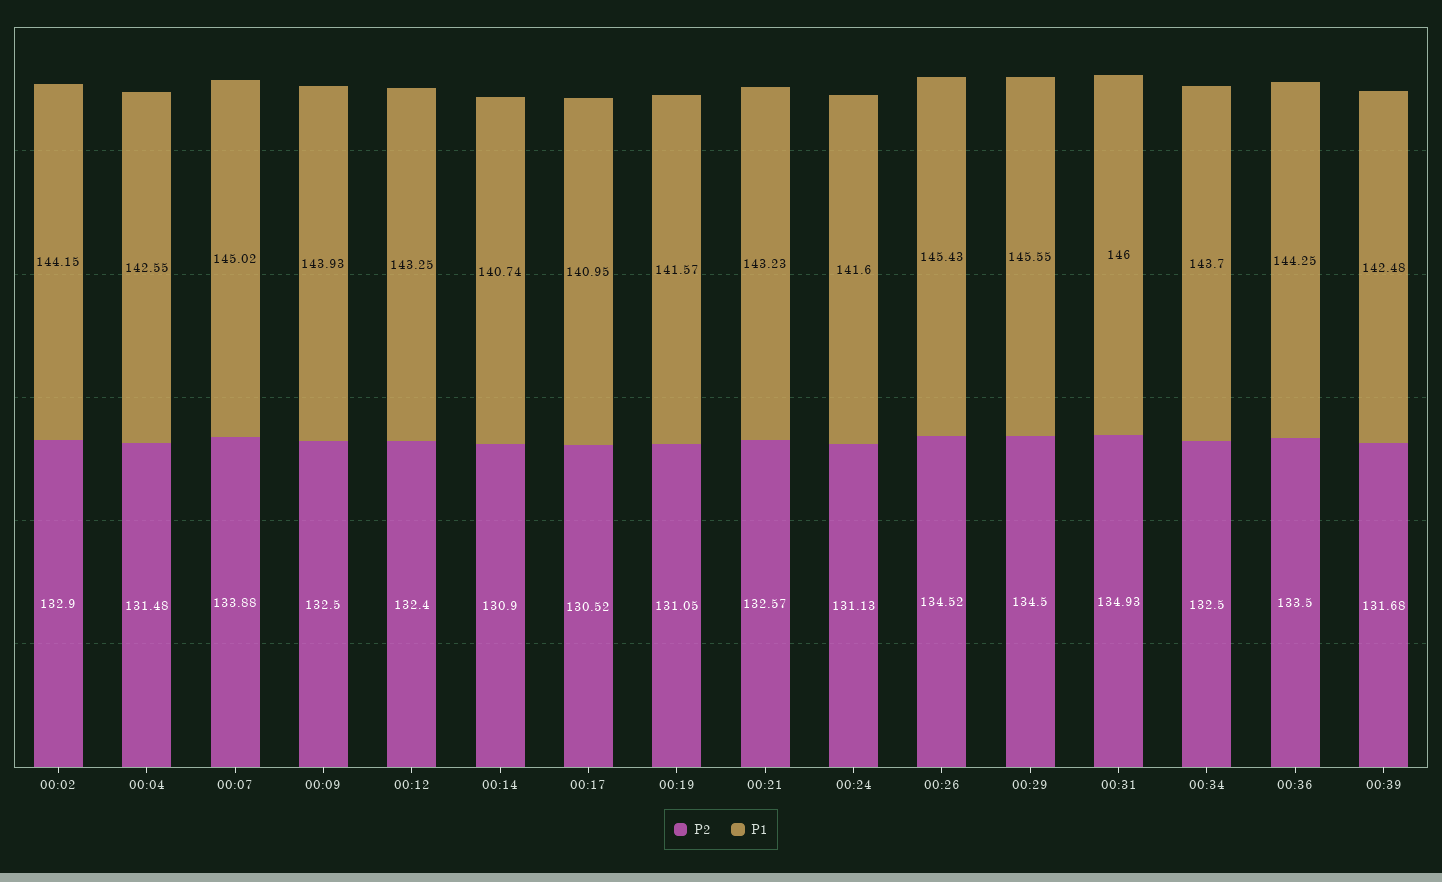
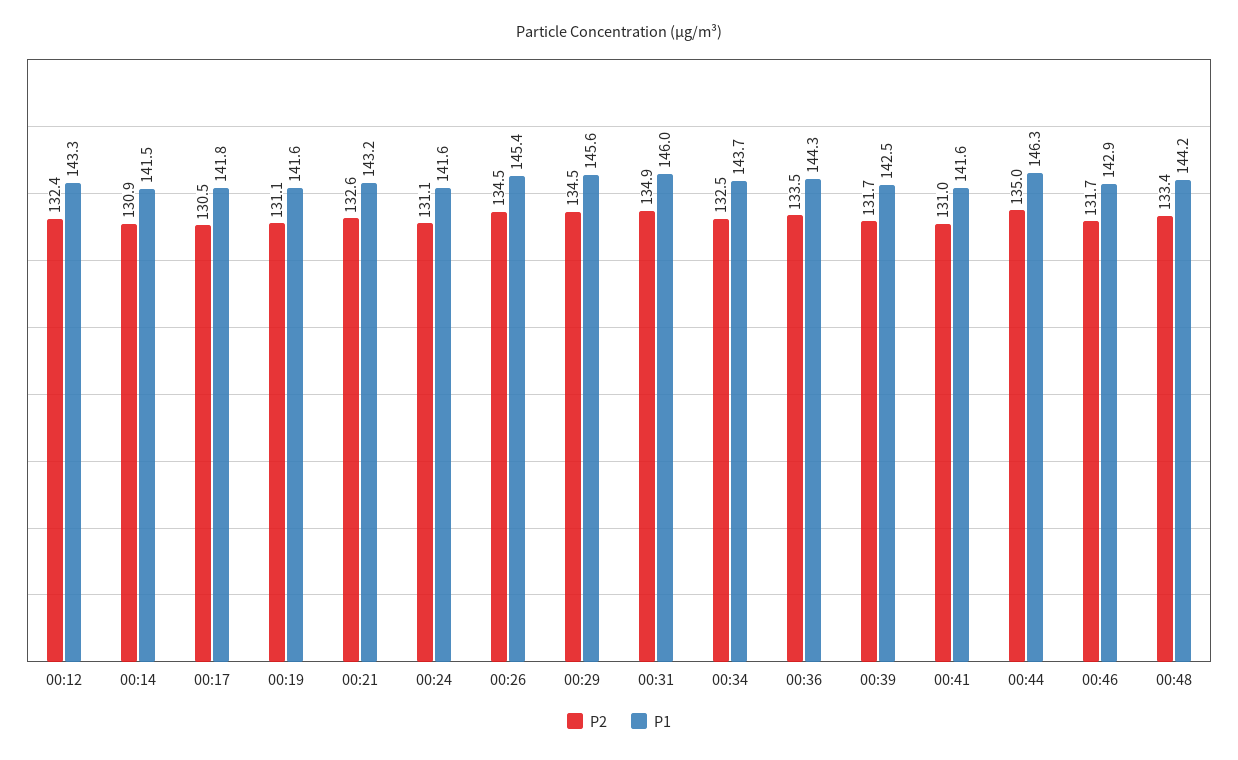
P2, 00:02: 132.9 -> none
P1, 00:02: 144.15 -> none
P2, 00:04: 131.48 -> none
P1, 00:04: 142.55 -> none
P2, 00:07: 133.88 -> none
P1, 00:07: 145.02 -> none
P2, 00:09: 132.5 -> none
P1, 00:09: 143.93 -> none
P1, 00:14: 140.74 -> 141.5
P1, 00:17: 140.95 -> 141.8
P2, 00:41: none -> 131
P1, 00:41: none -> 141.6
P2, 00:44: none -> 135
P1, 00:44: none -> 146.3
P2, 00:46: none -> 131.7
P1, 00:46: none -> 142.9
P2, 00:48: none -> 133.4
P1, 00:48: none -> 144.2

